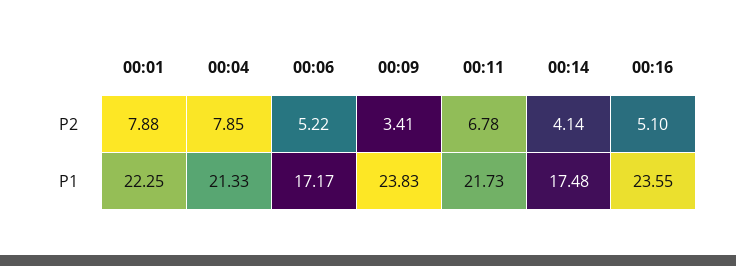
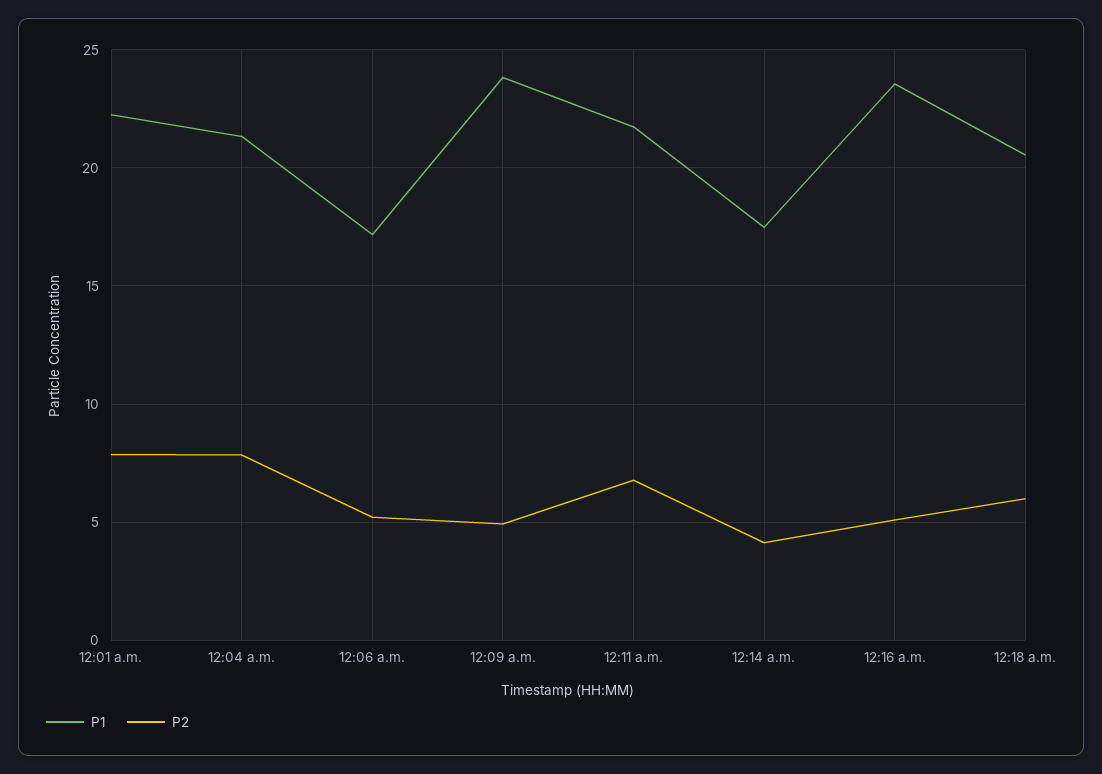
P2, 00:09: 3.41 -> 5
P1, 12:18 a.m.: none -> 20.5
P2, 12:18 a.m.: none -> 6

